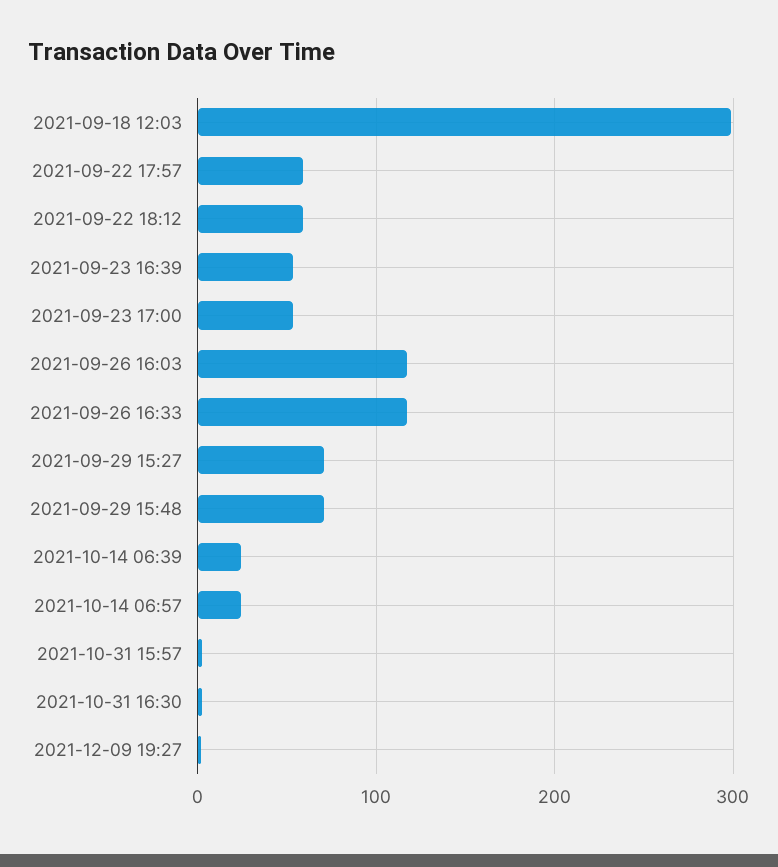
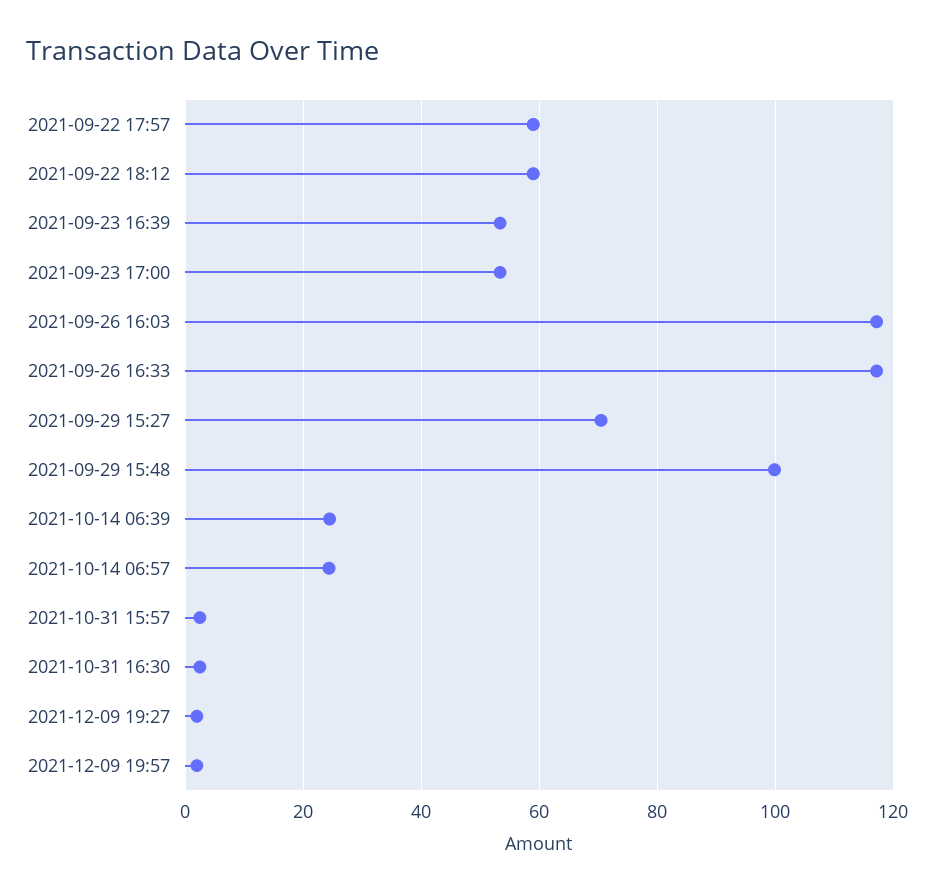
2021-09-18 12:03: 300 -> none
2021-09-29 15:48: 70 -> 100
2021-12-09 19:57: none -> 2

